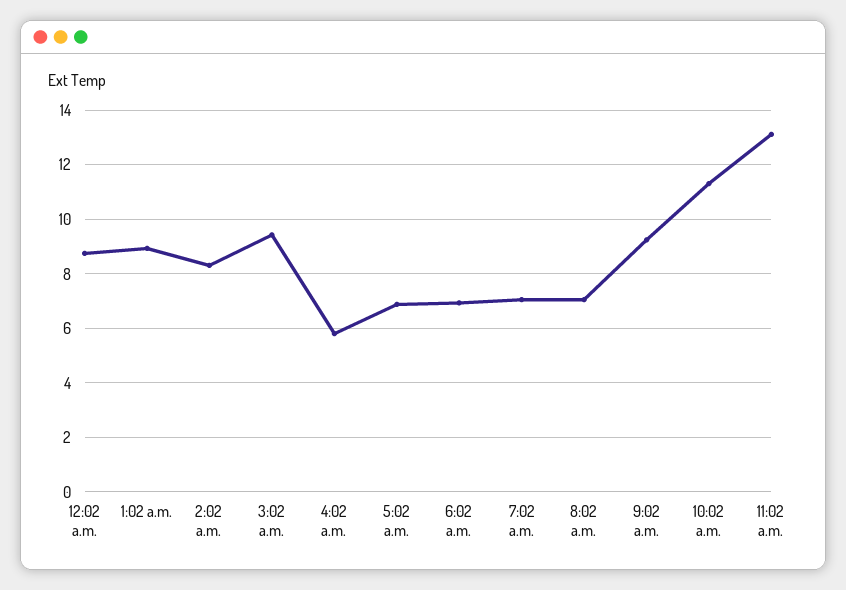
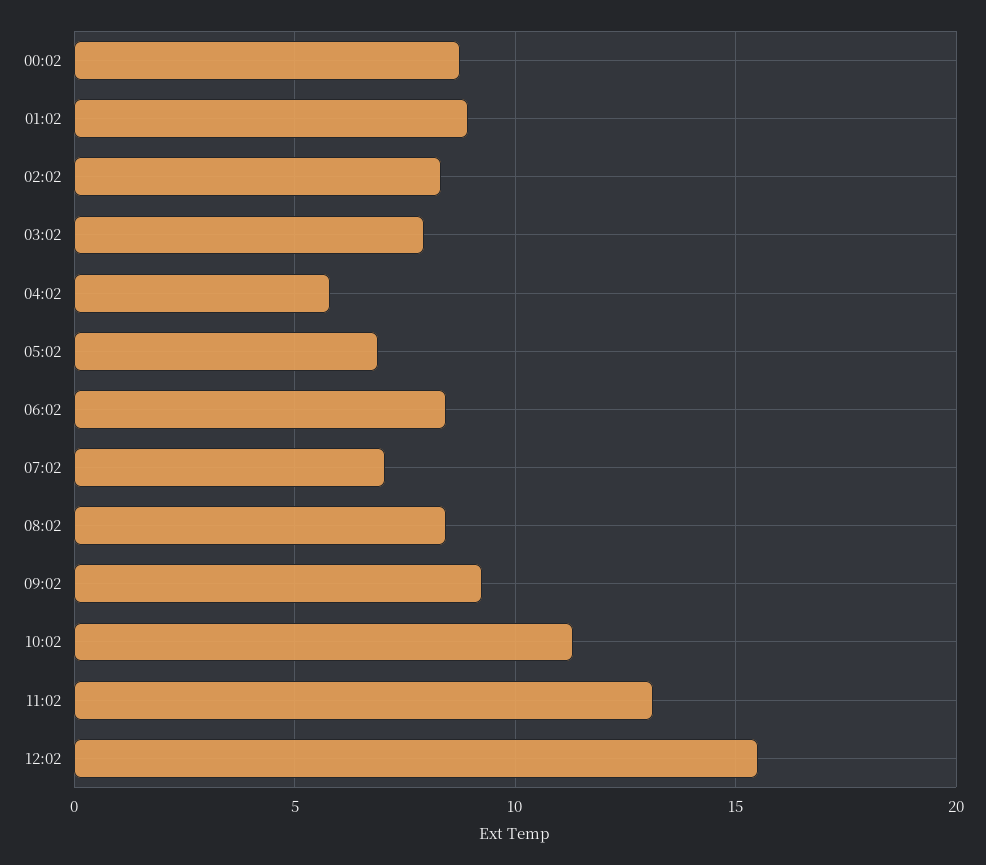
3:02 a.m.: 9.5 -> 8
6:02 a.m.: 7 -> 8.5
8:02 a.m.: 7 -> 8.5
12:02: none -> 15.5

